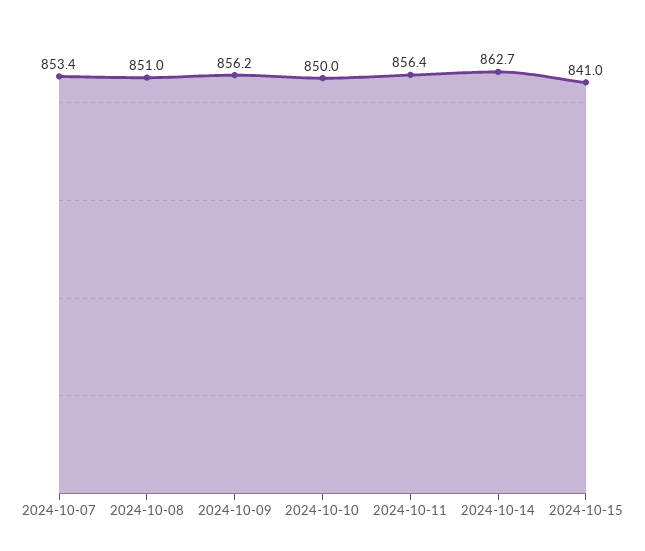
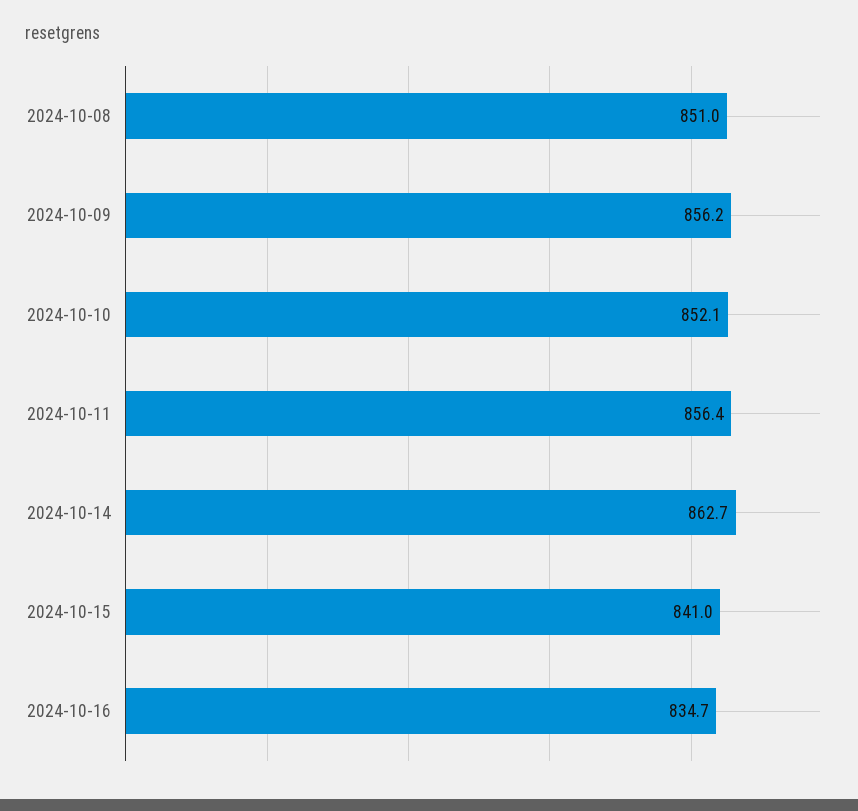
2024-10-07: 853.4 -> none
2024-10-10: 850 -> 852.1
2024-10-16: none -> 834.7

